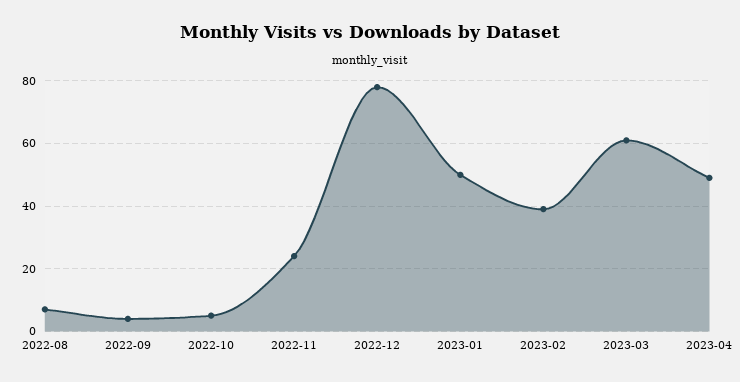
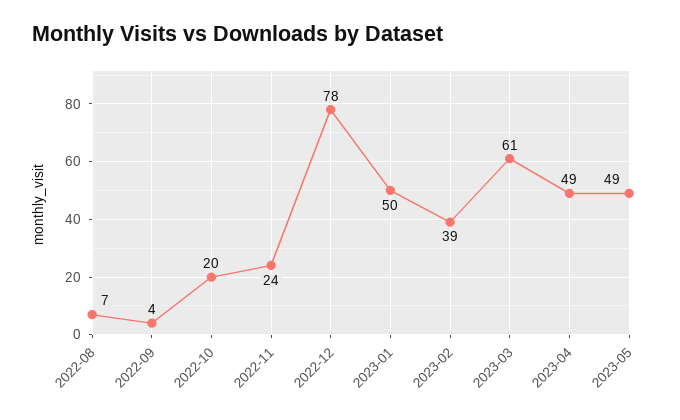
2022-10: 5 -> 20
2023-05: none -> 49

